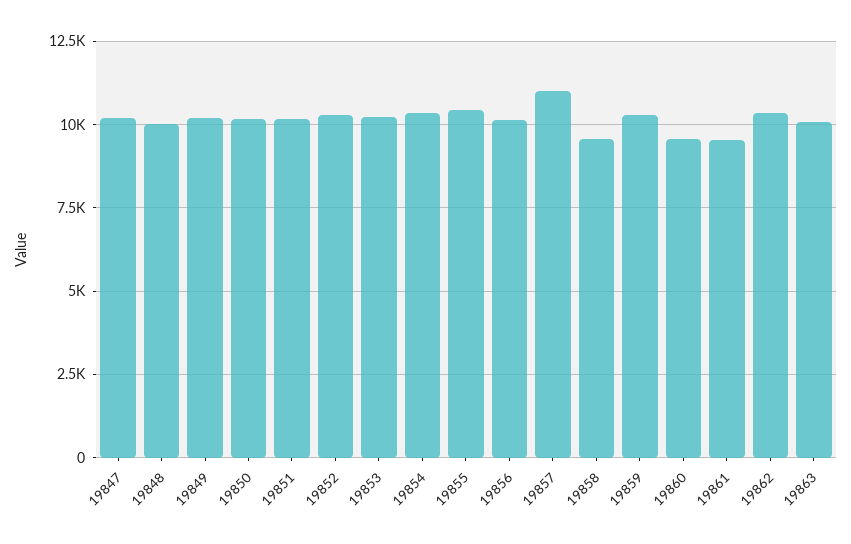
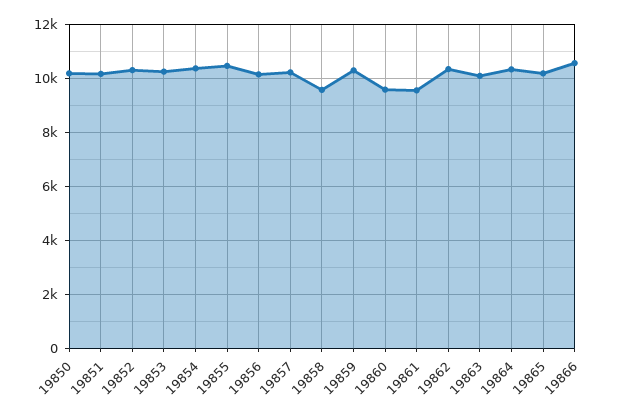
19847: 10250 -> none
19848: 10000 -> none
19849: 10250 -> none
19857: 11000 -> 10250
19864: none -> 10250
19865: none -> 10250
19866: none -> 10500

